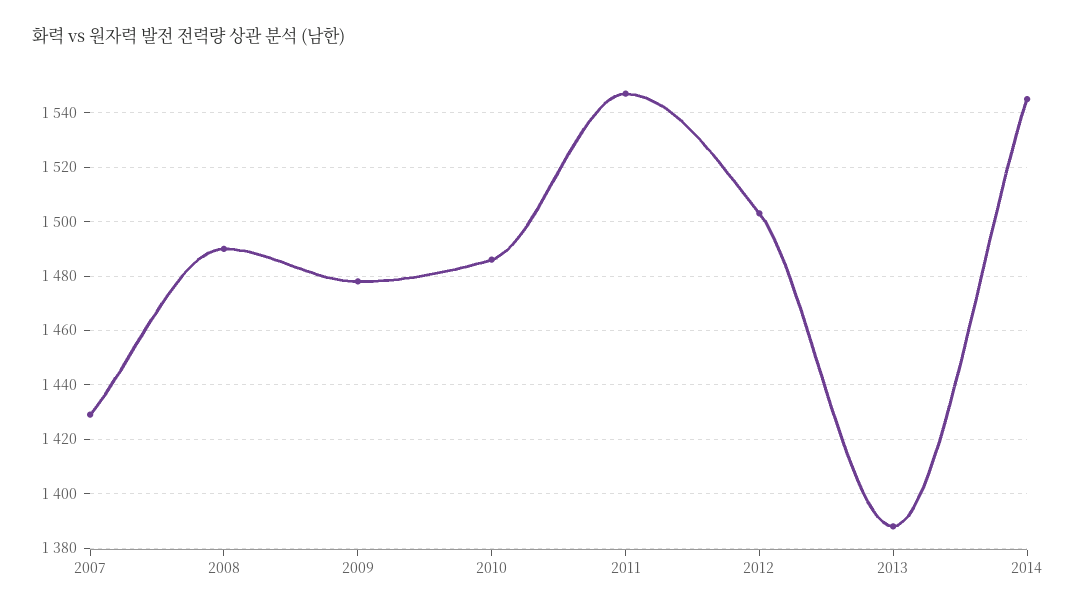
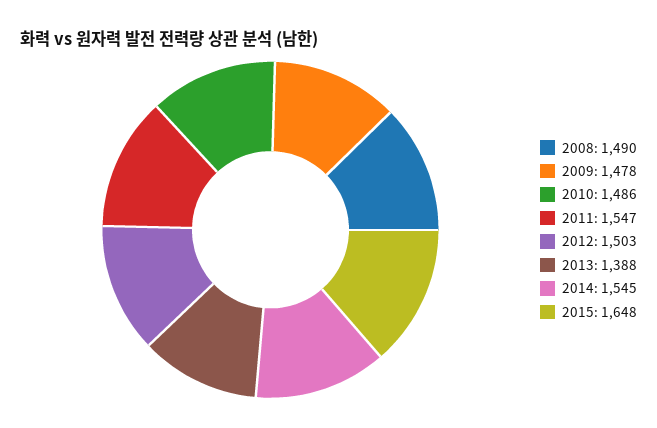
2007: 1430 -> none
2015: none -> 1648

